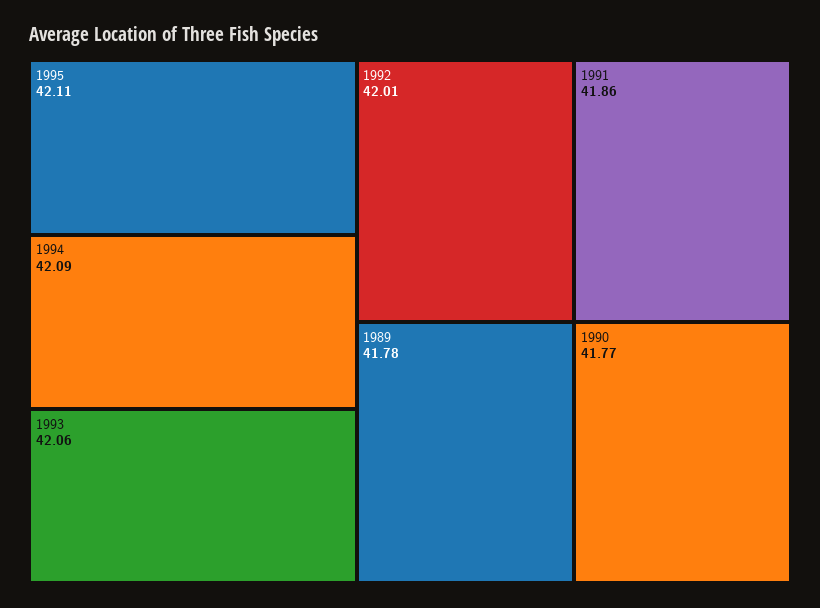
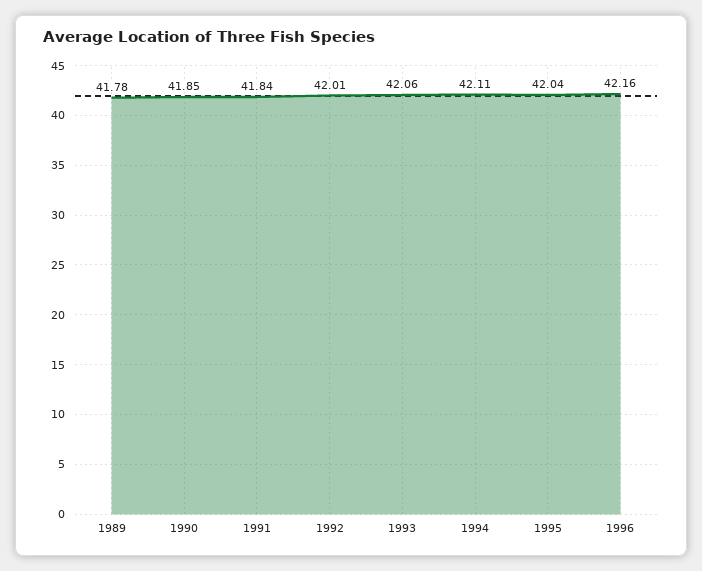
1995: 42.11 -> 42.04
1994: 42.09 -> 42.11
1991: 41.86 -> 41.84
1990: 41.77 -> 41.85
1996: none -> 42.16

